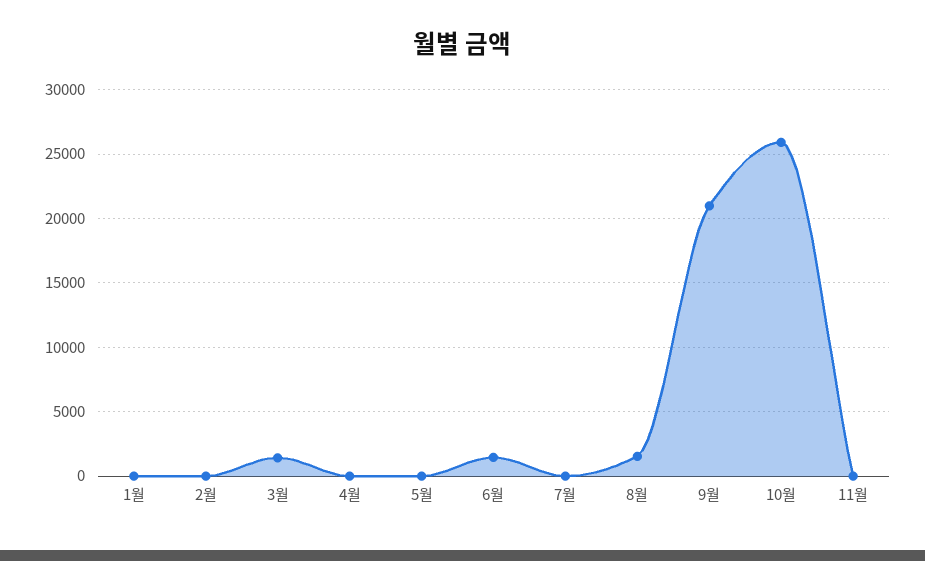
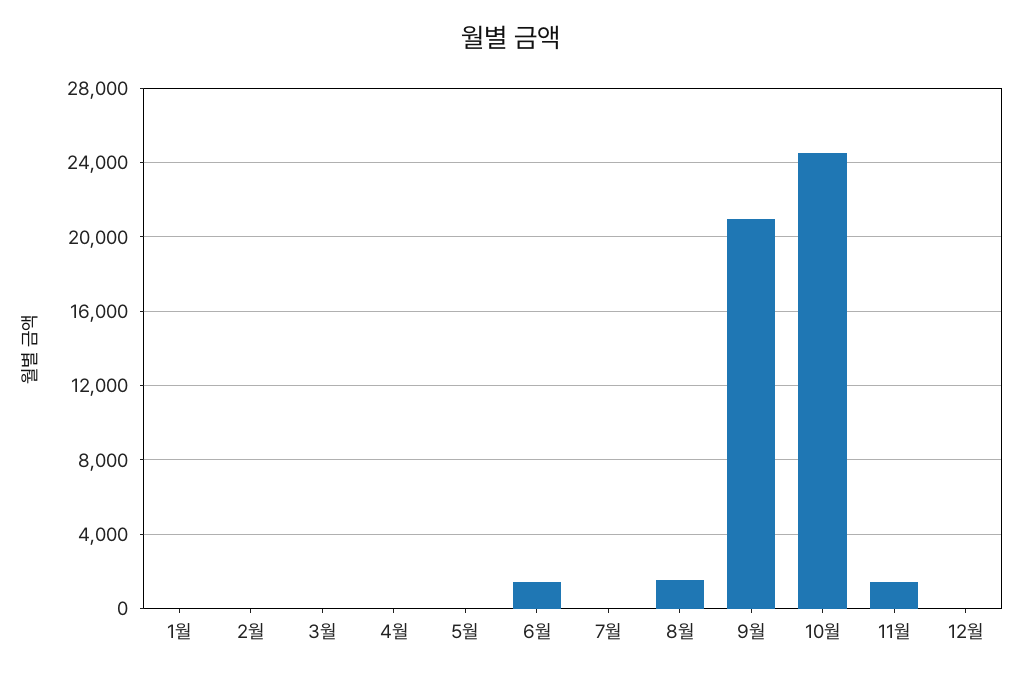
3월: 1500 -> 0
10월: 26000 -> 24500
11월: 0 -> 1500
12월: none -> 0

